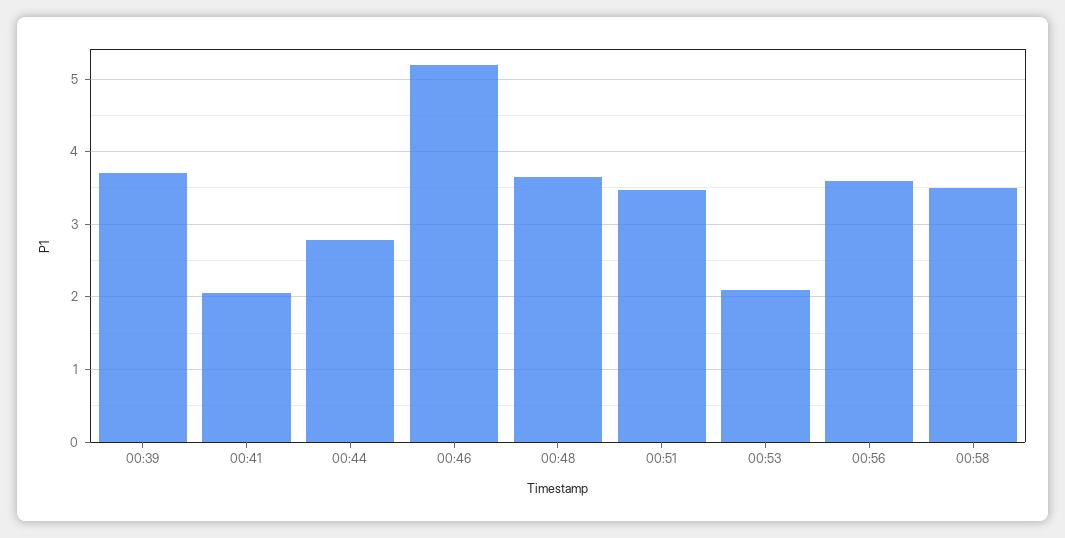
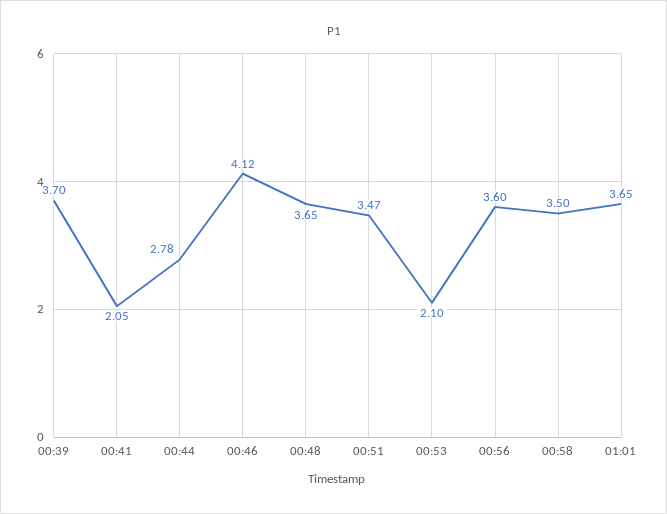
00:46: 5.2 -> 4.12
01:01: none -> 3.65

